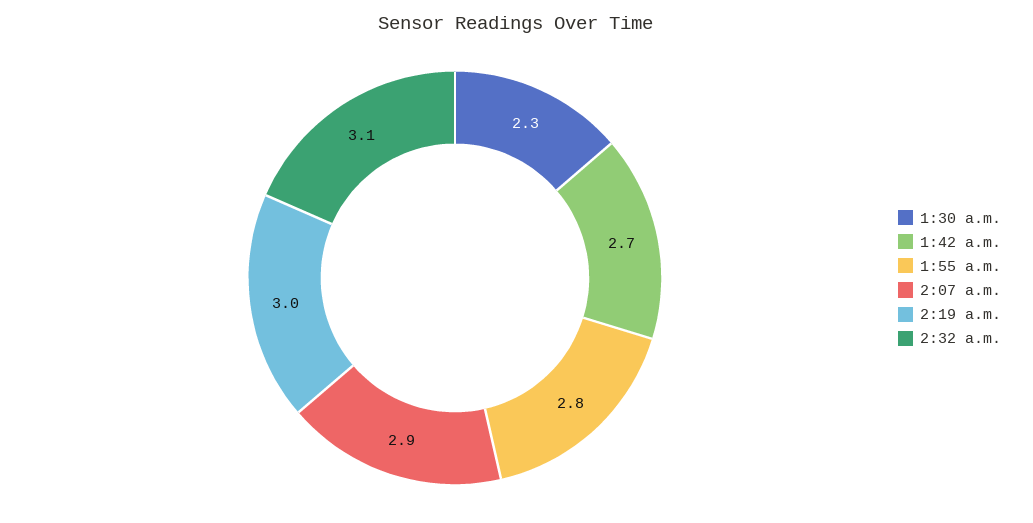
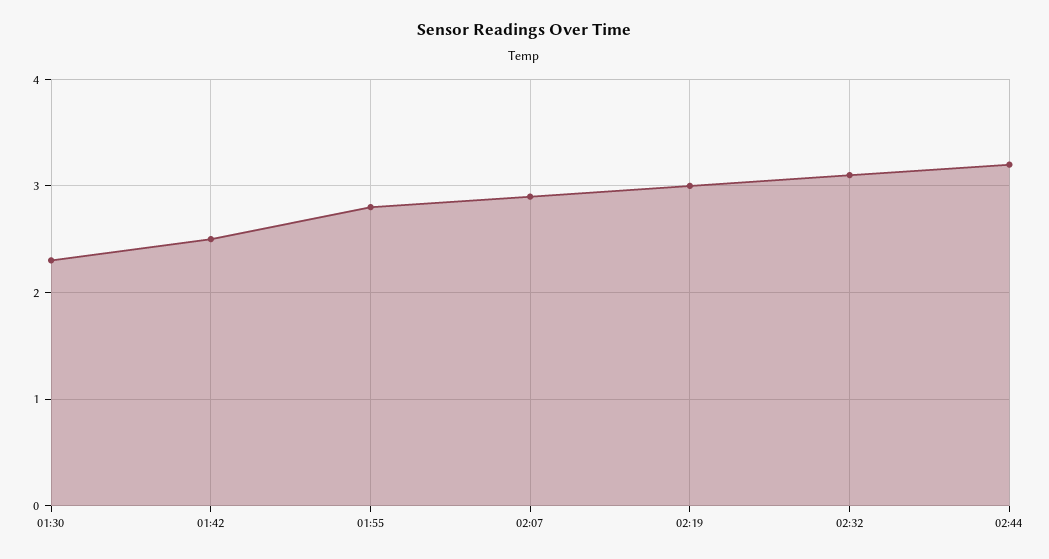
1:42 a.m.: 2.7 -> 2.5
02:44: none -> 3.2

